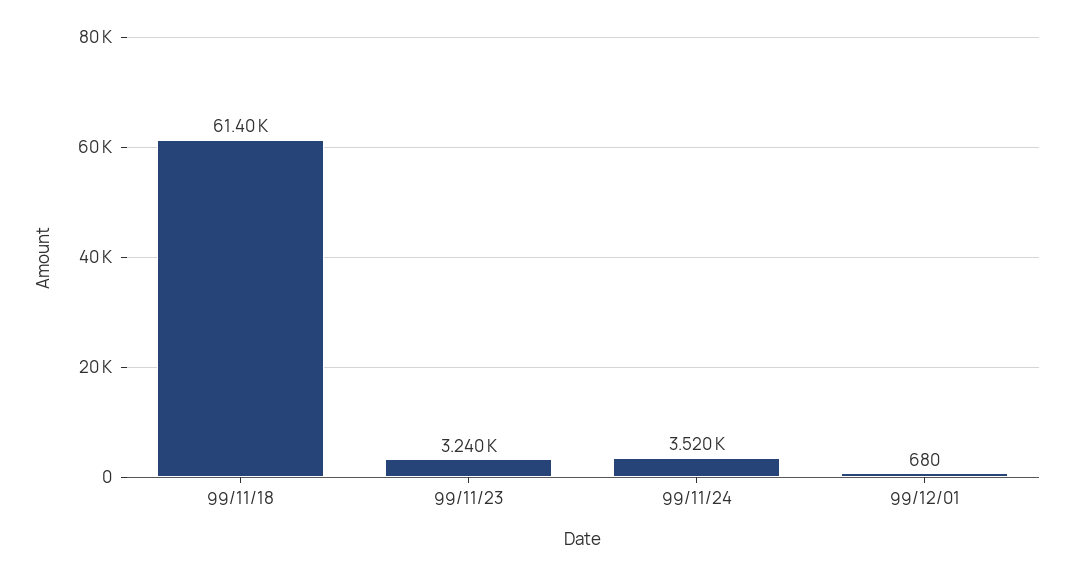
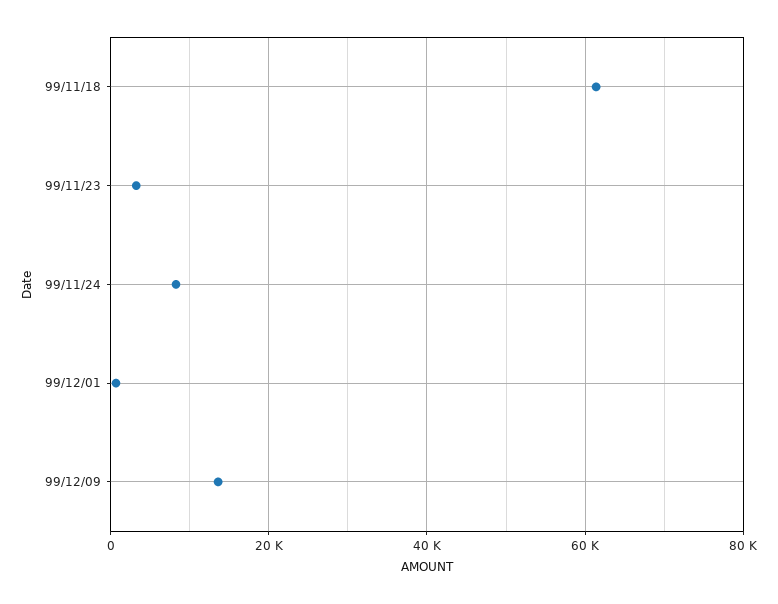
99/11/24: 3520 -> 8000
99/12/09: none -> 14000

